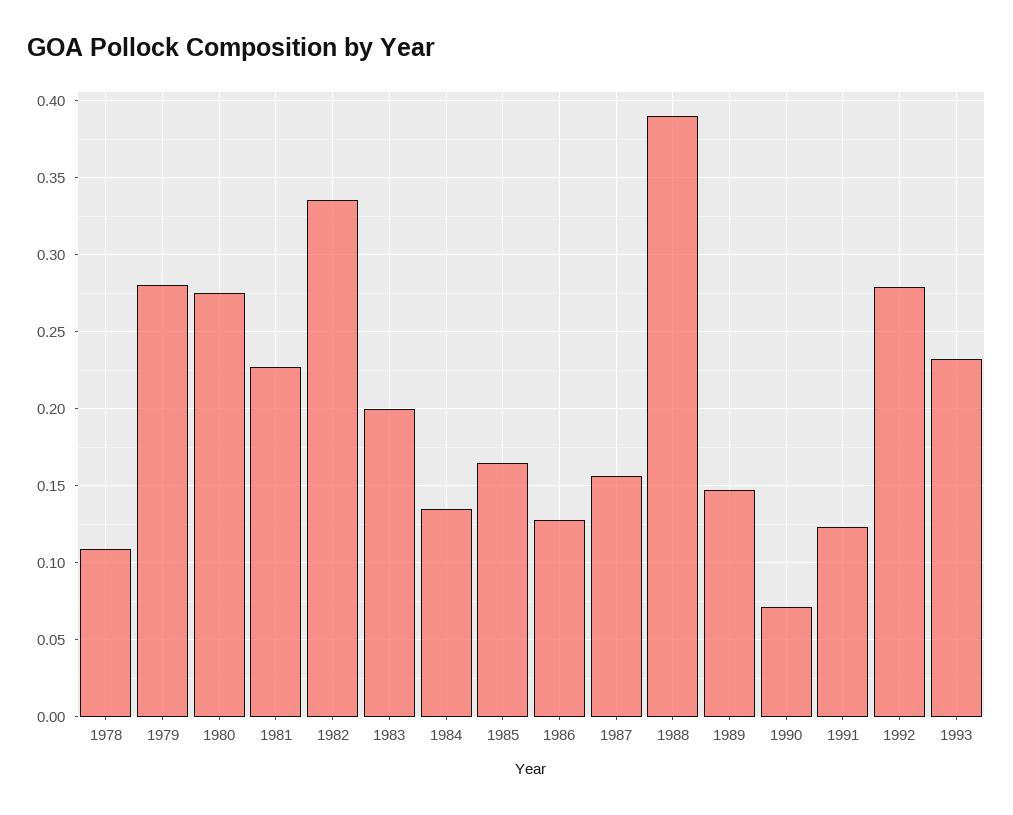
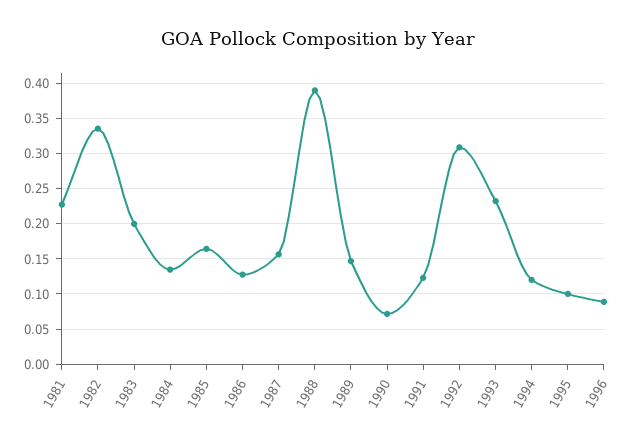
1978: 0.11 -> none
1979: 0.28 -> none
1980: 0.275 -> none
1992: 0.28 -> 0.31
1994: none -> 0.12
1995: none -> 0.1
1996: none -> 0.09

